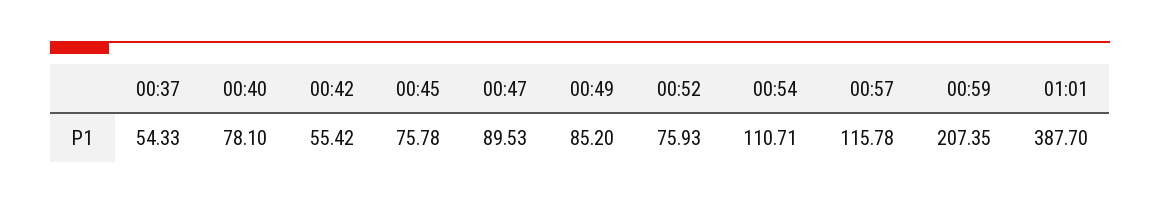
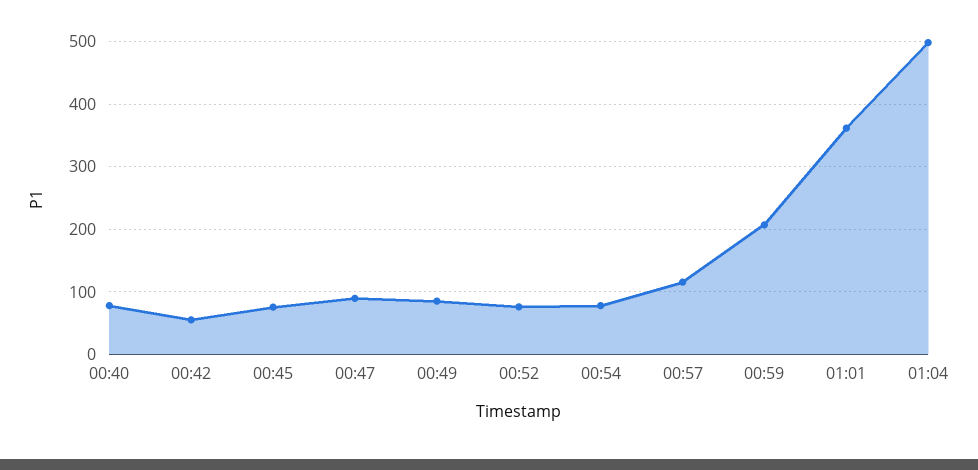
00:37: 54.33 -> none
00:54: 110.71 -> 80
01:01: 387.7 -> 360
01:04: none -> 500

